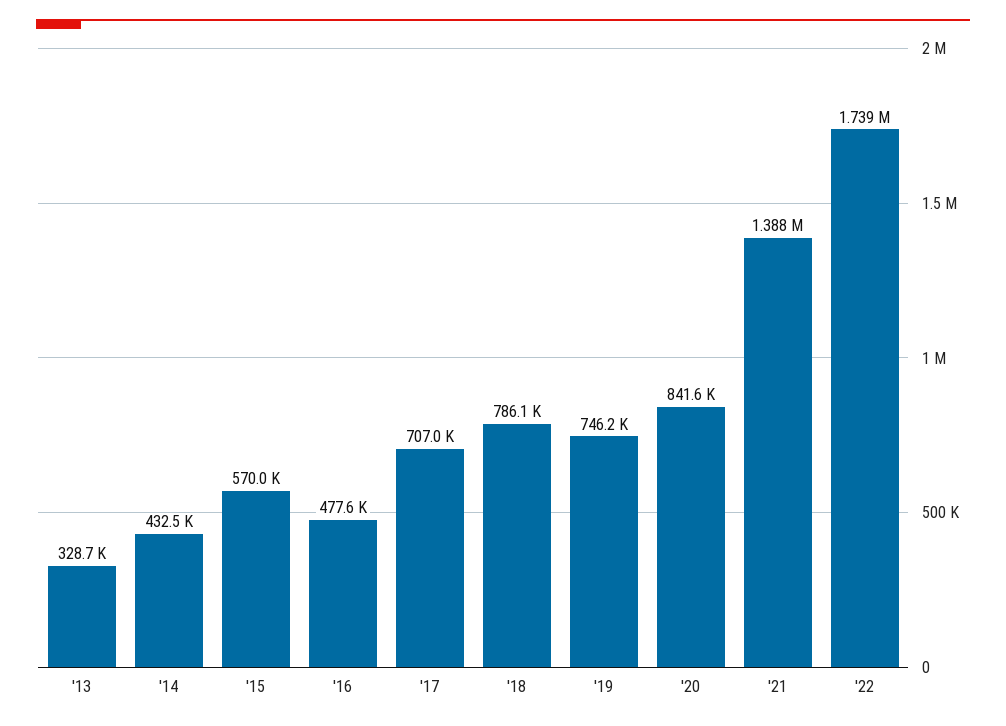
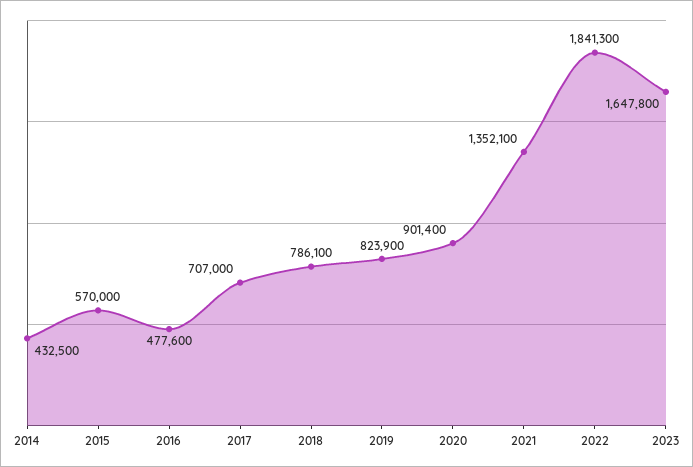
'13: 328700 -> none
'19: 746200 -> 823900
'20: 841600 -> 901400
'21: 1388000 -> 1352100
'22: 1739000 -> 1841300
2023: none -> 1647800

